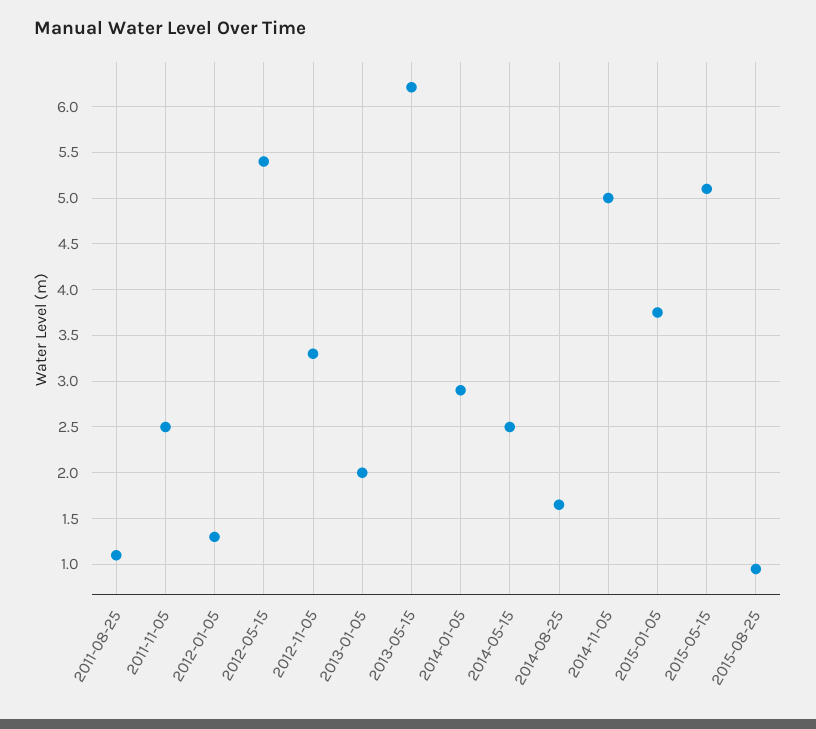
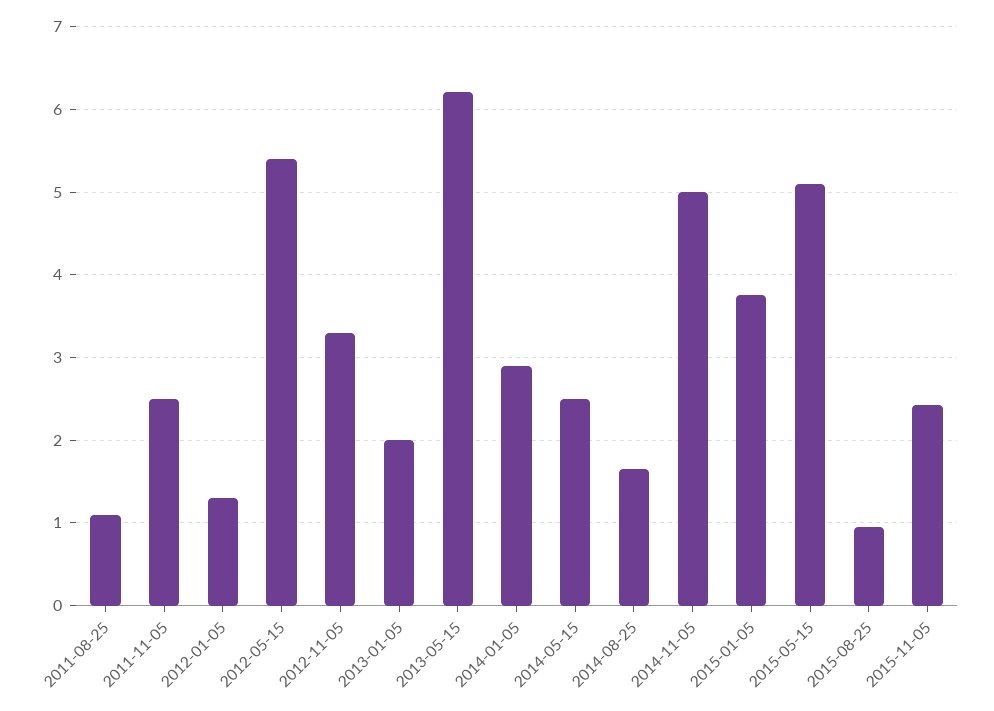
2015-11-05: none -> 2.4

